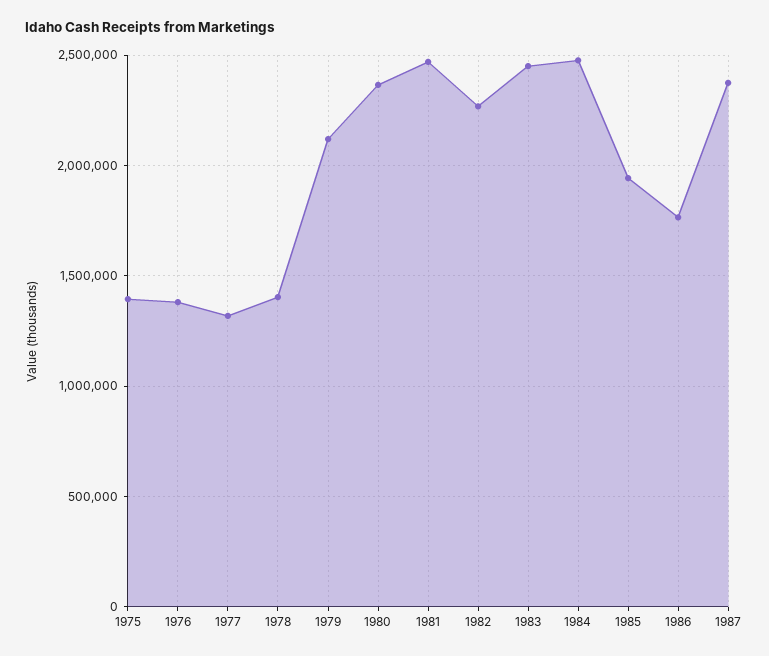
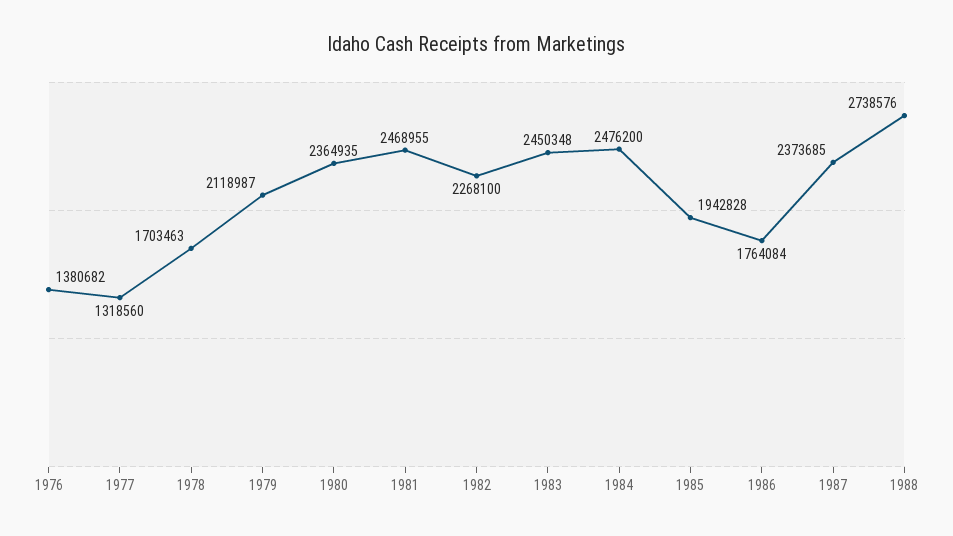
1975: 1400000 -> none
1978: 1400000 -> 1703463
1988: none -> 2738576

